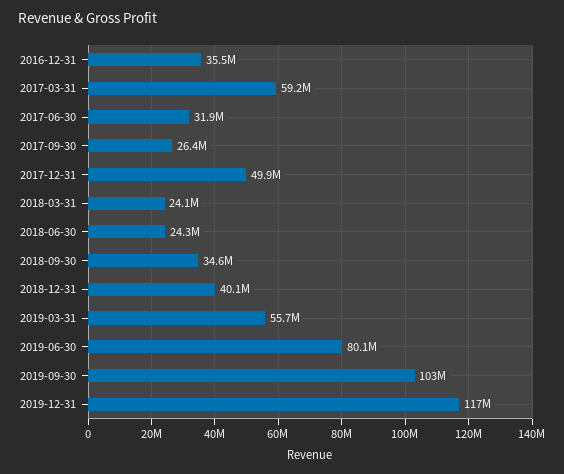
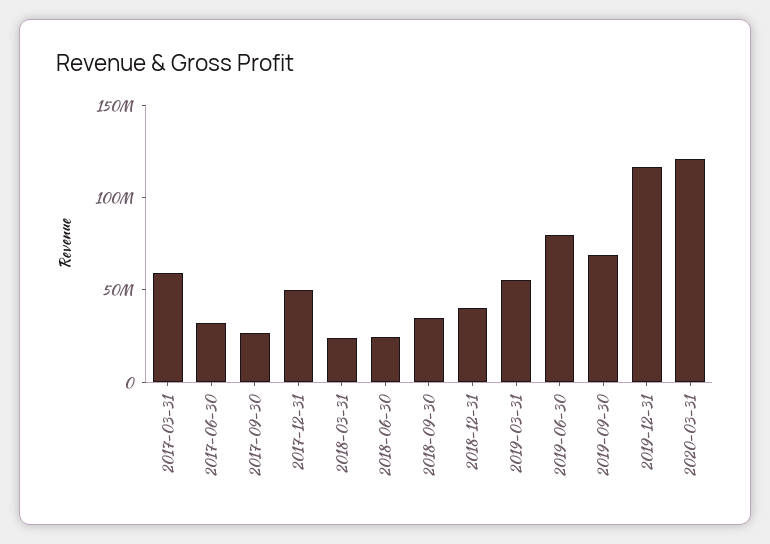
2016-12-31: 35500000 -> none
2019-09-30: 103000000 -> 70000000
2020-03-31: none -> 120000000

